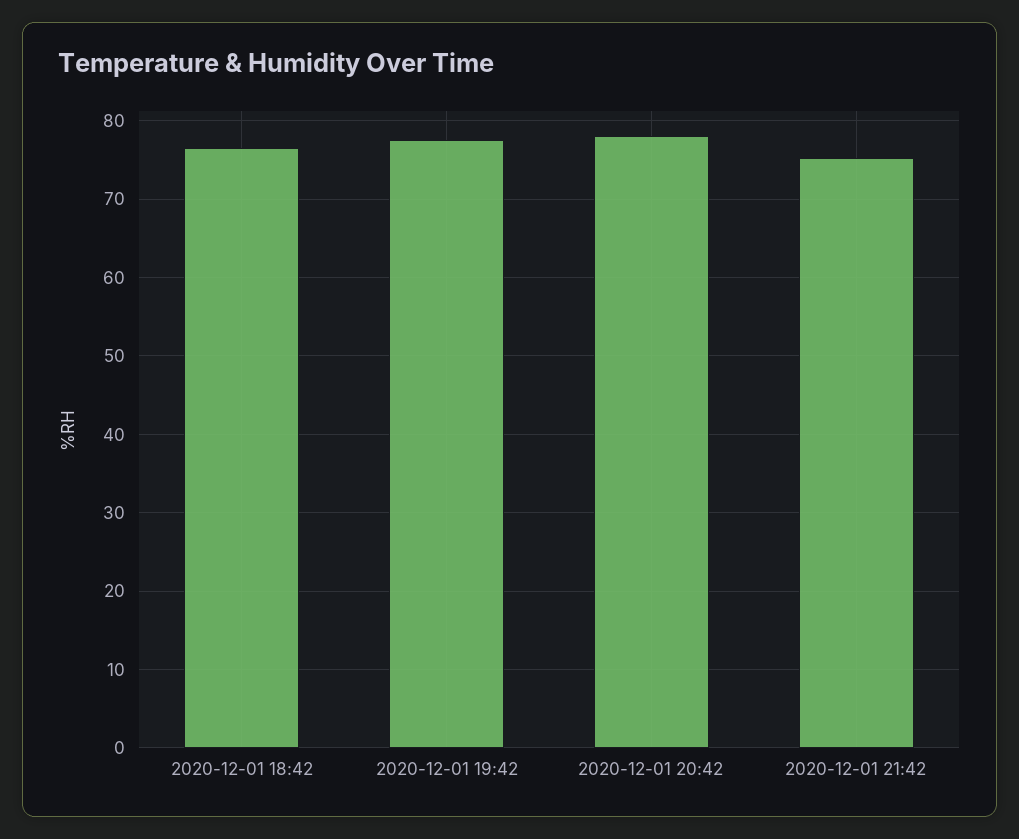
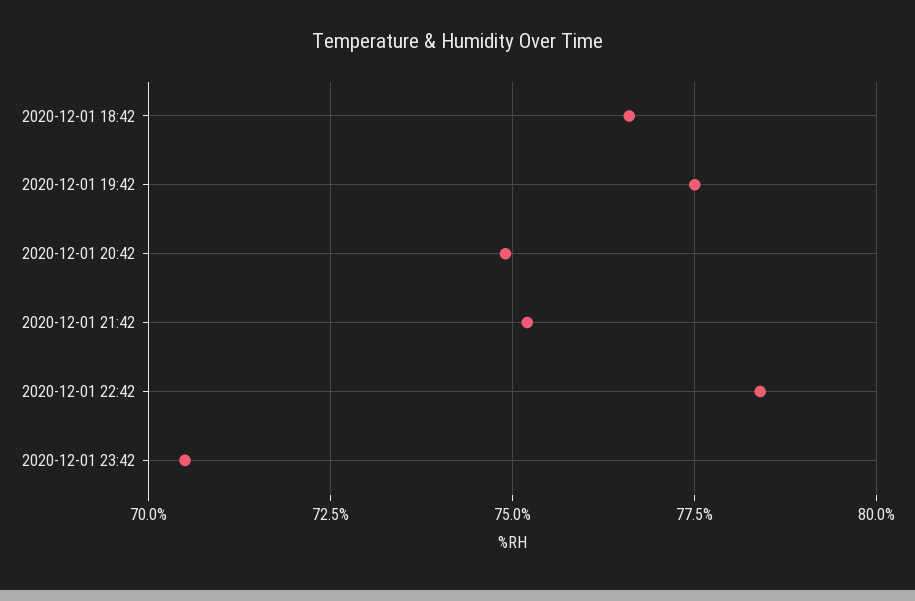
2020-12-01 20:42: 78 -> 75
2020-12-01 22:42: none -> 78.5
2020-12-01 23:42: none -> 70.5

